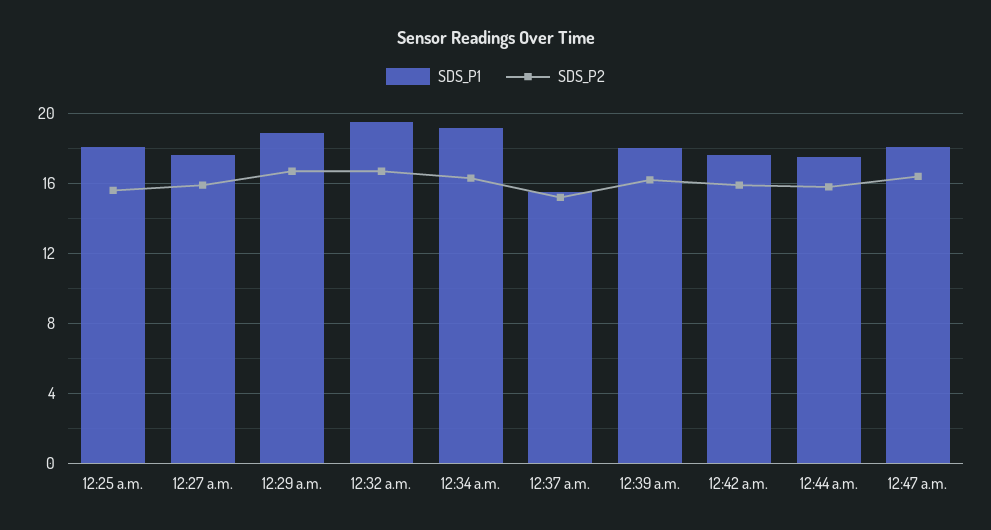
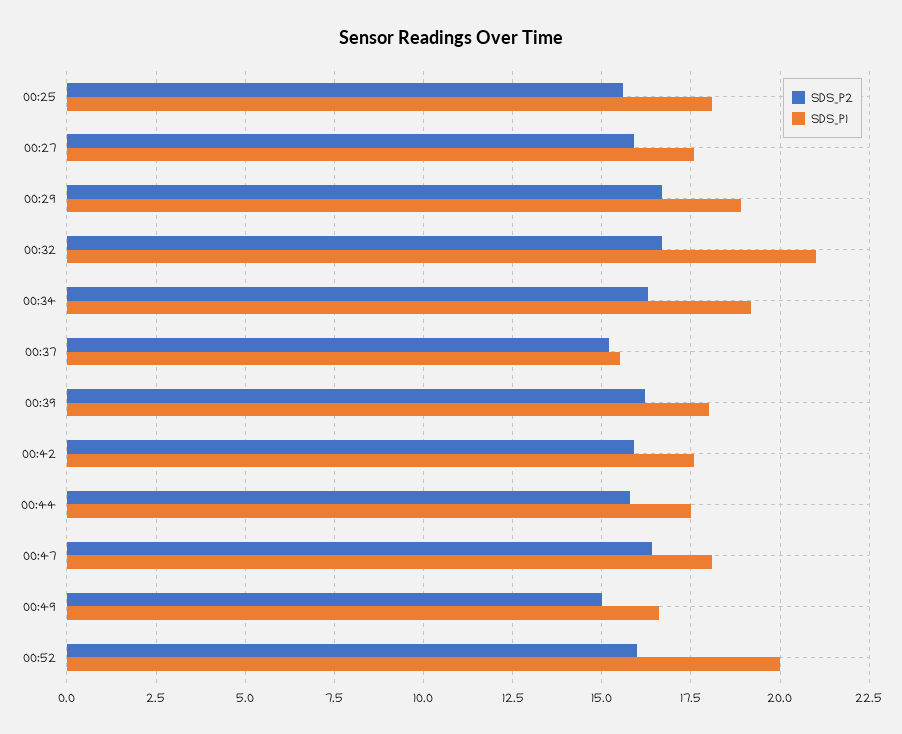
SDS_P1, 12:32 a.m.: 19.5 -> 21
SDS_P2, 00:49: none -> 15
SDS_P1, 00:49: none -> 16.5
SDS_P2, 00:52: none -> 16
SDS_P1, 00:52: none -> 20

